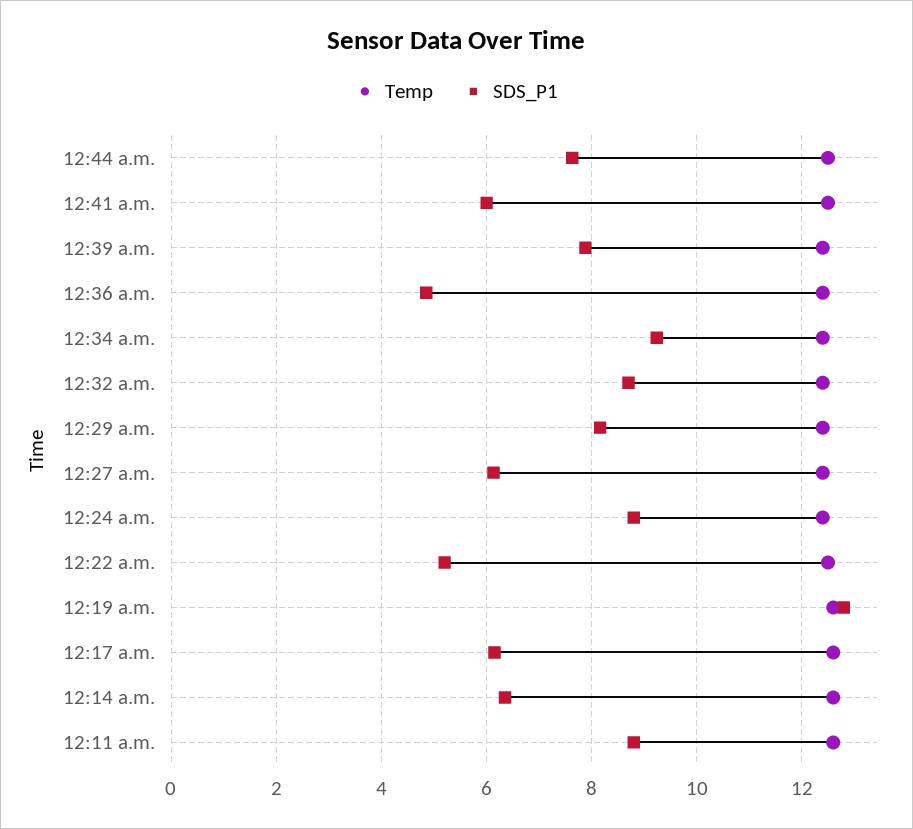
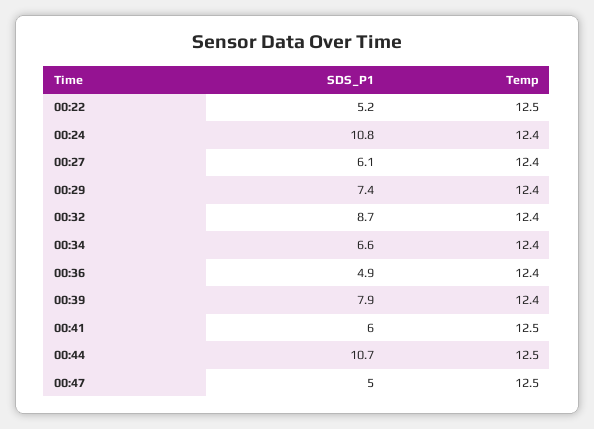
SDS_P1, 12:44 a.m.: 7.6 -> 10.7
SDS_P1, 12:34 a.m.: 9.2 -> 6.6
SDS_P1, 12:29 a.m.: 8.2 -> 7.4
SDS_P1, 12:24 a.m.: 8.8 -> 10.8
Temp, 12:19 a.m.: 12.6 -> none
SDS_P1, 12:19 a.m.: 12.8 -> none
Temp, 12:17 a.m.: 12.6 -> none
SDS_P1, 12:17 a.m.: 6.2 -> none
Temp, 12:14 a.m.: 12.6 -> none
SDS_P1, 12:14 a.m.: 6.4 -> none
Temp, 12:11 a.m.: 12.6 -> none
SDS_P1, 12:11 a.m.: 8.8 -> none
SDS_P1, 00:47: none -> 5
Temp, 00:47: none -> 12.5

